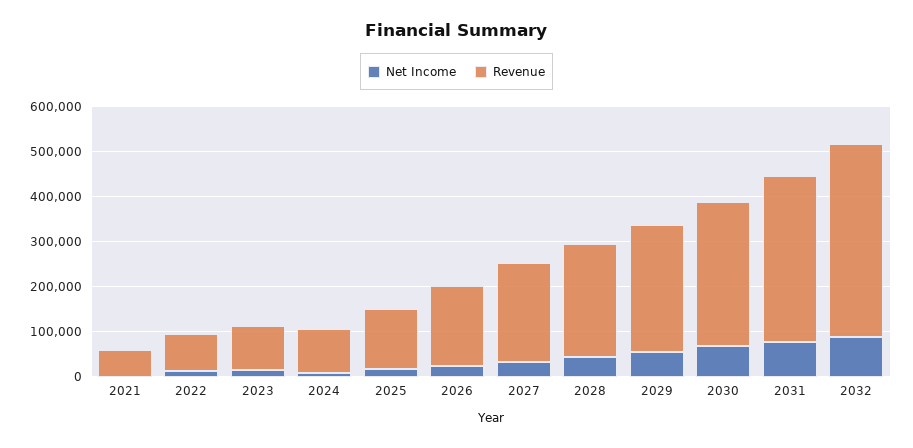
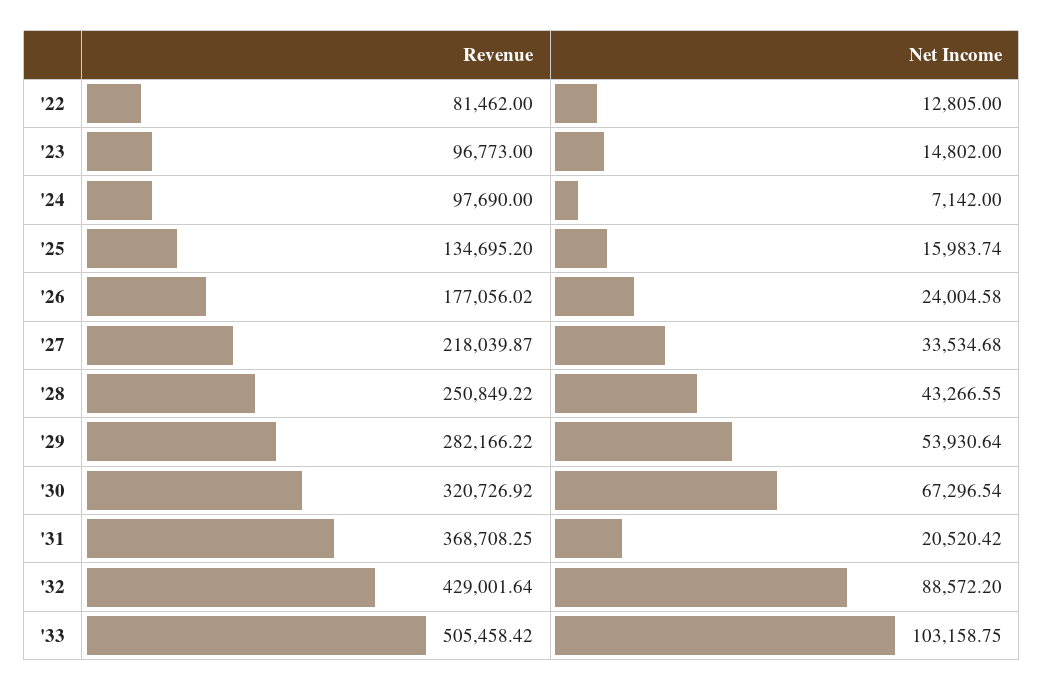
Net Income, 2021: 0 -> none
Revenue, 2021: 60000 -> none
Net Income, 2031: 80000 -> 20520.42
Revenue, '33: none -> 505458.42
Net Income, '33: none -> 103158.75

